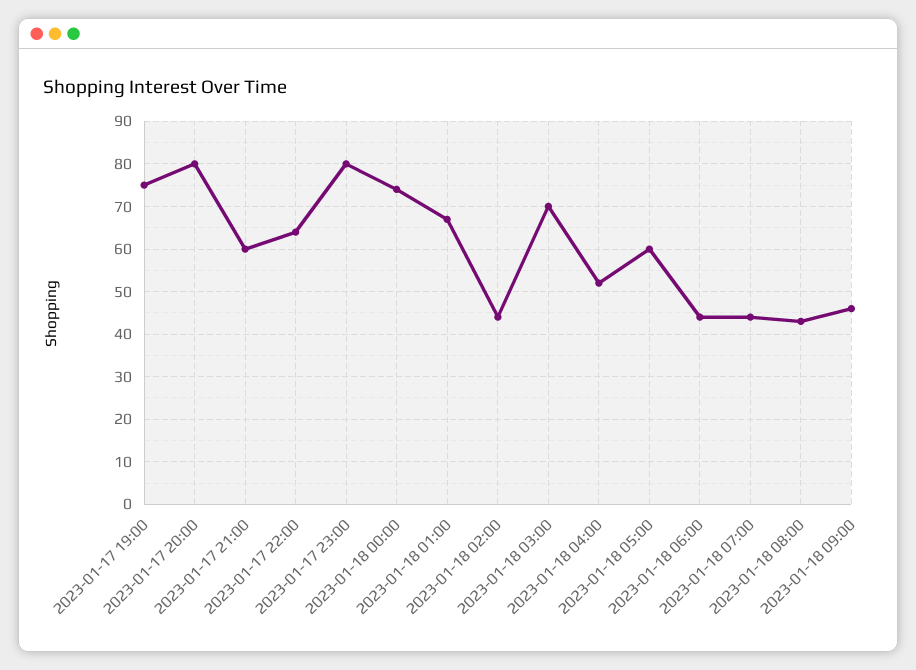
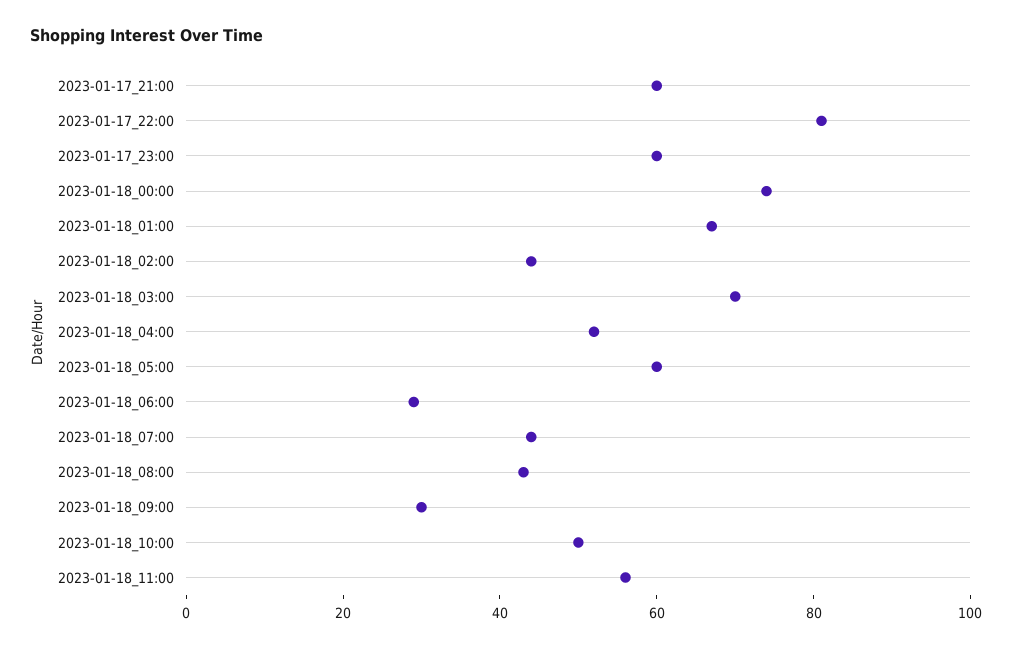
2023-01-17 19:00: 75 -> none
2023-01-17 20:00: 80 -> none
2023-01-17 22:00: 65 -> 80
2023-01-17 23:00: 80 -> 60
2023-01-18 06:00: 45 -> 30
2023-01-18 09:00: 45 -> 30
2023-01-18_10:00: none -> 50
2023-01-18_11:00: none -> 55

